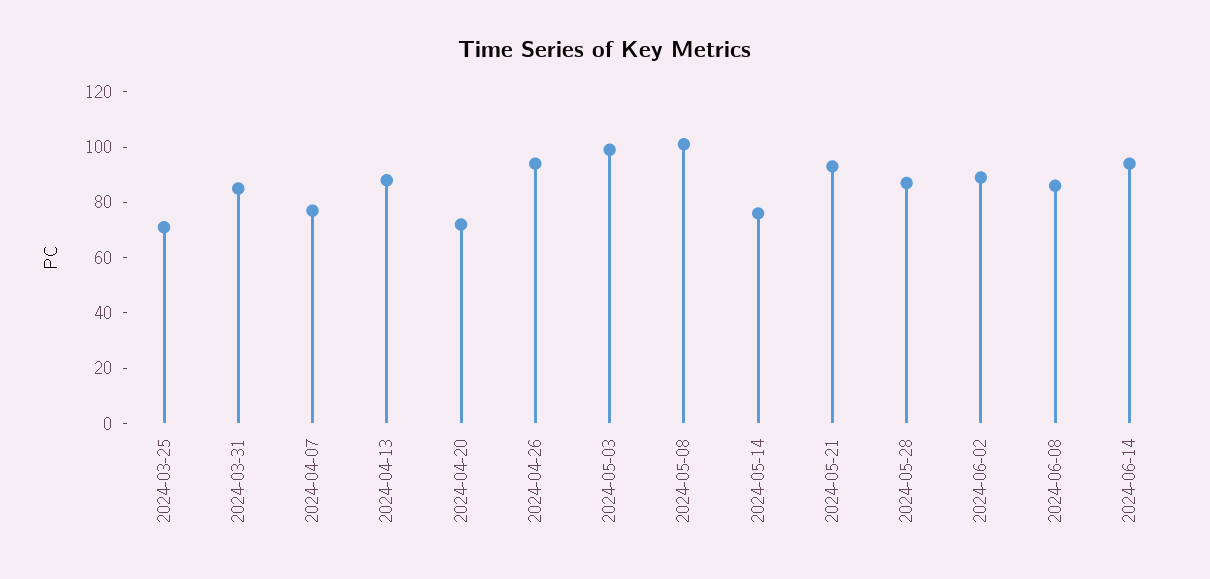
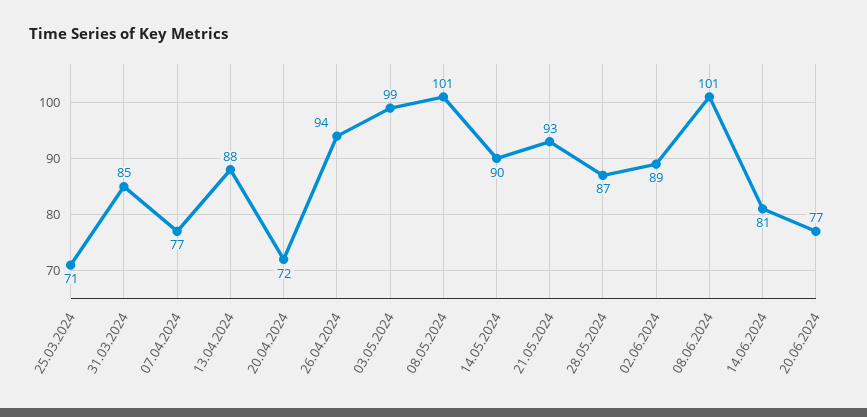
2024-05-14: 75 -> 90
2024-06-08: 85 -> 101
2024-06-14: 95 -> 81
20.06.2024: none -> 77

